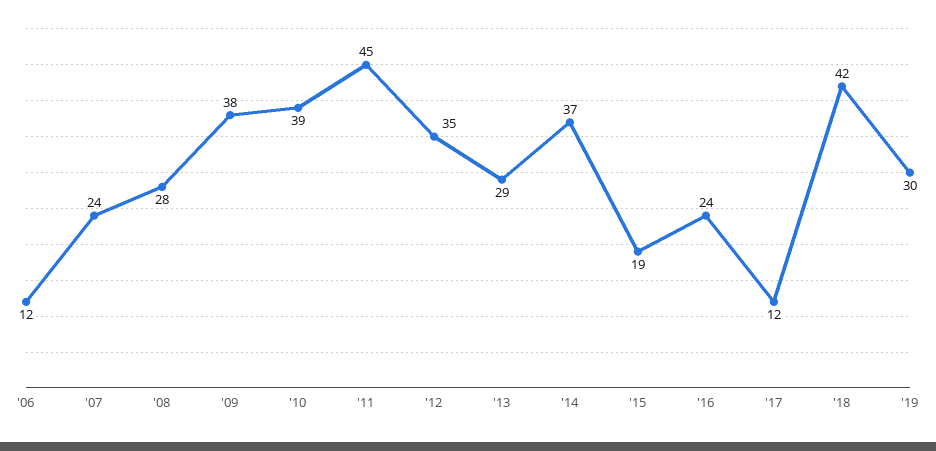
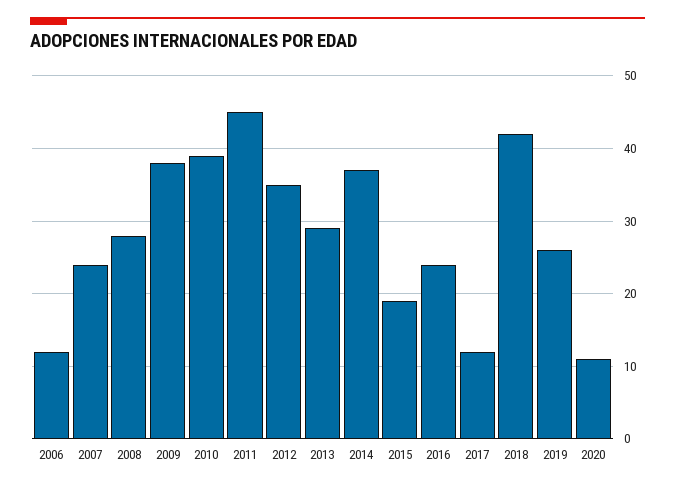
'19: 30 -> 26
2020: none -> 11

